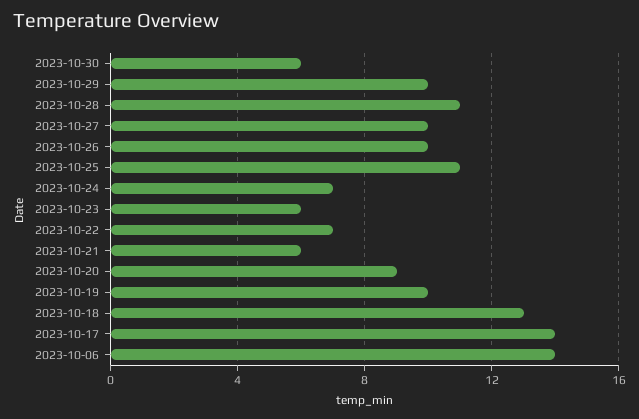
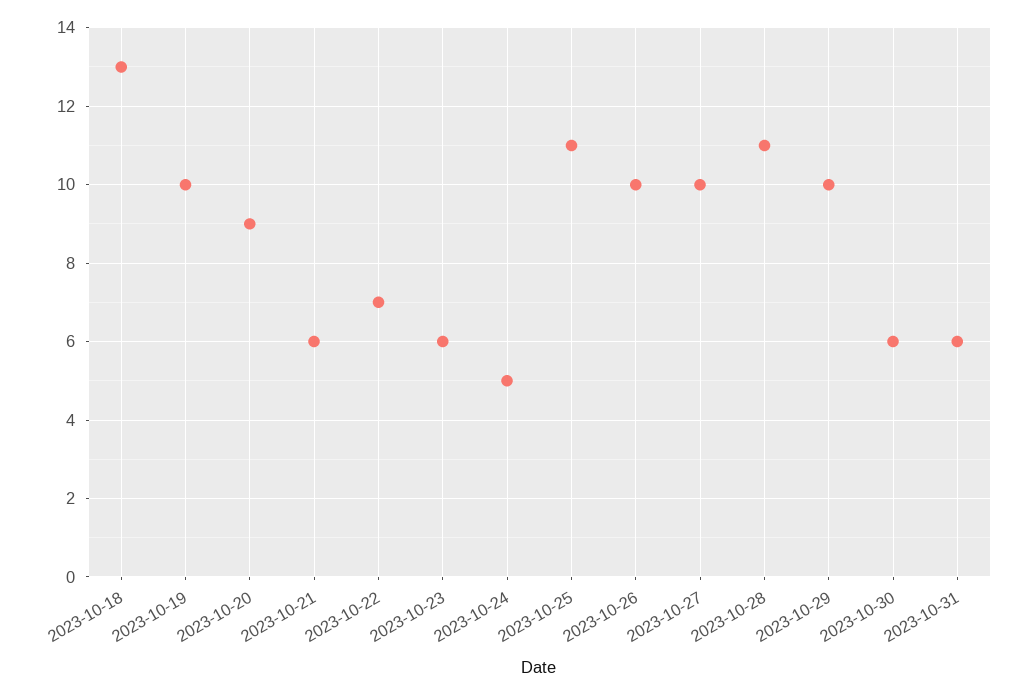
2023-10-24: 7 -> 5
2023-10-17: 14 -> none
2023-10-06: 14 -> none
2023-10-31: none -> 6

